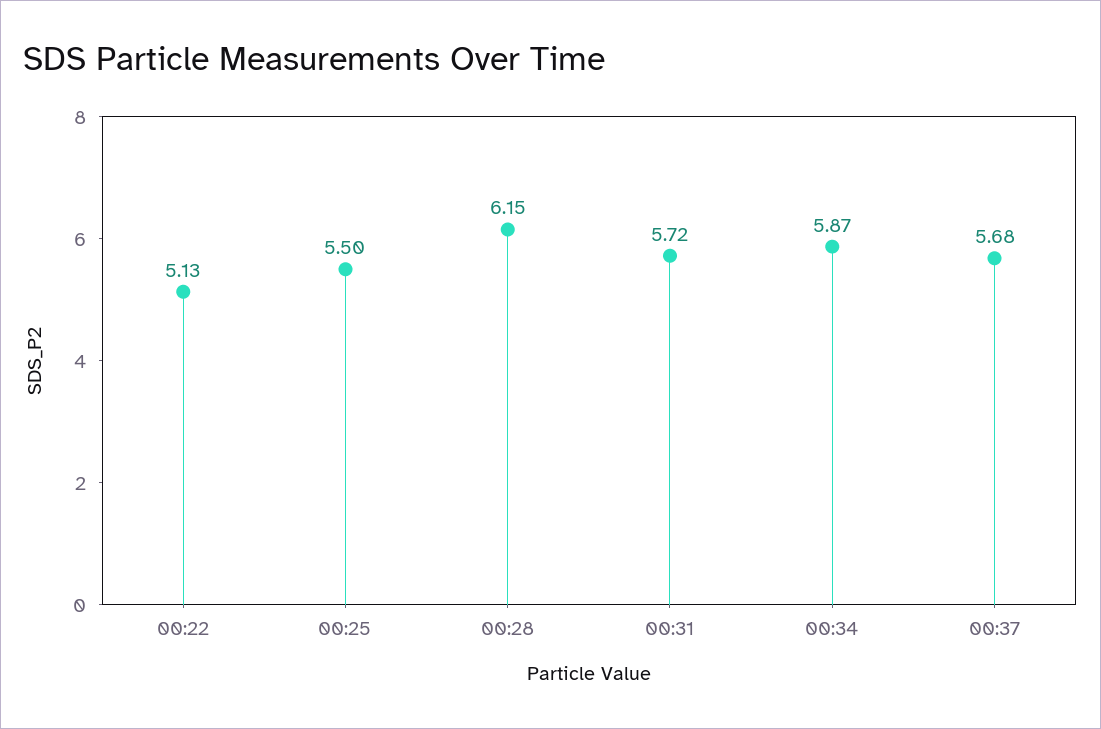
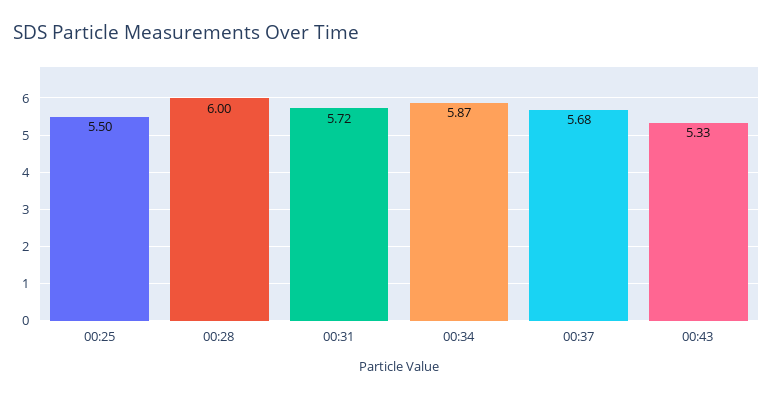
00:22: 5.13 -> none
00:28: 6.15 -> 6
00:43: none -> 5.33

